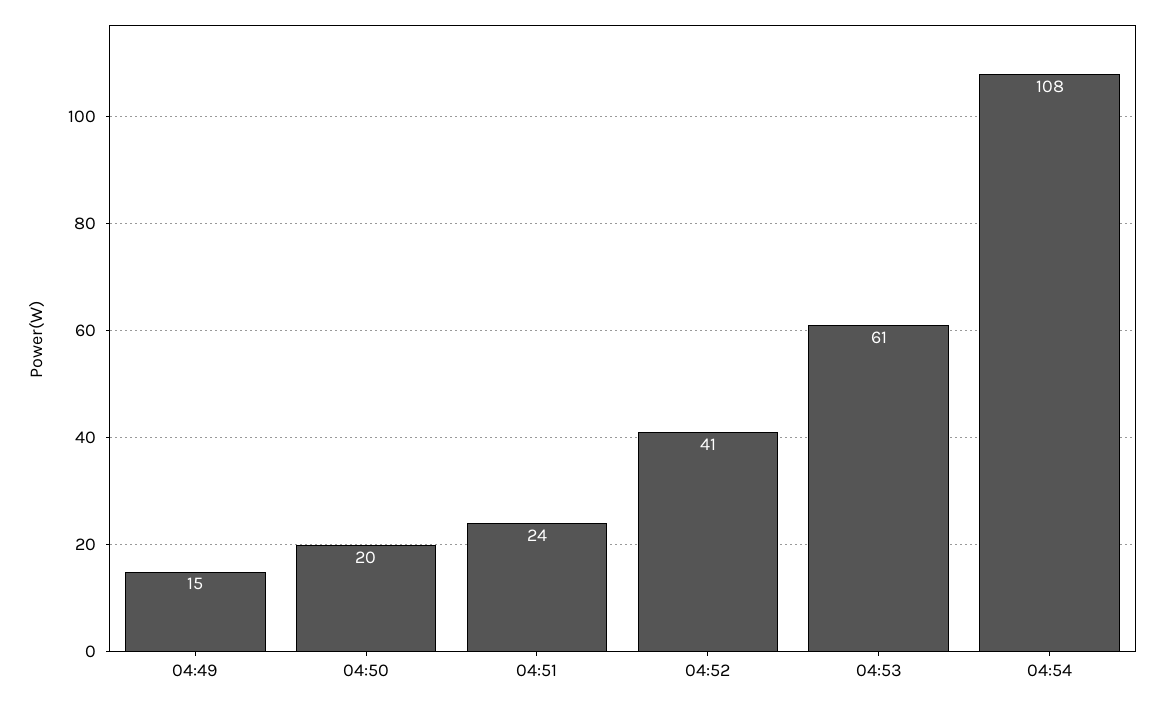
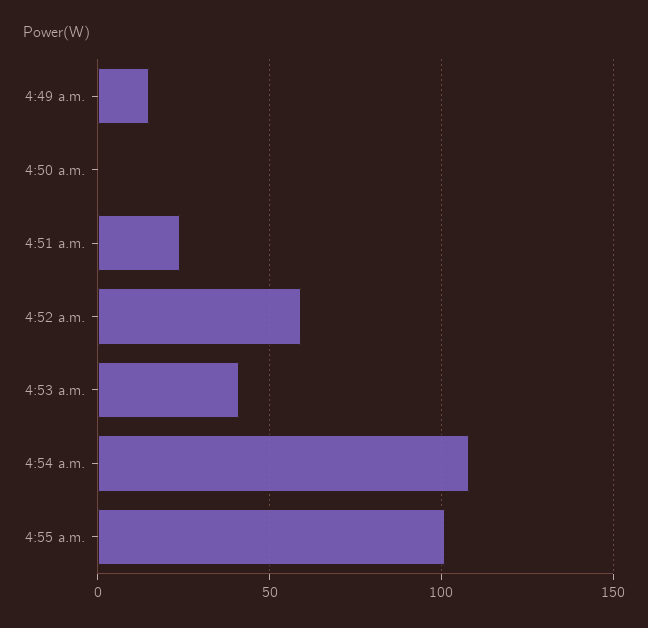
04:50: 20 -> 0
04:52: 41 -> 60
04:53: 61 -> 40
4:55 a.m.: none -> 100

